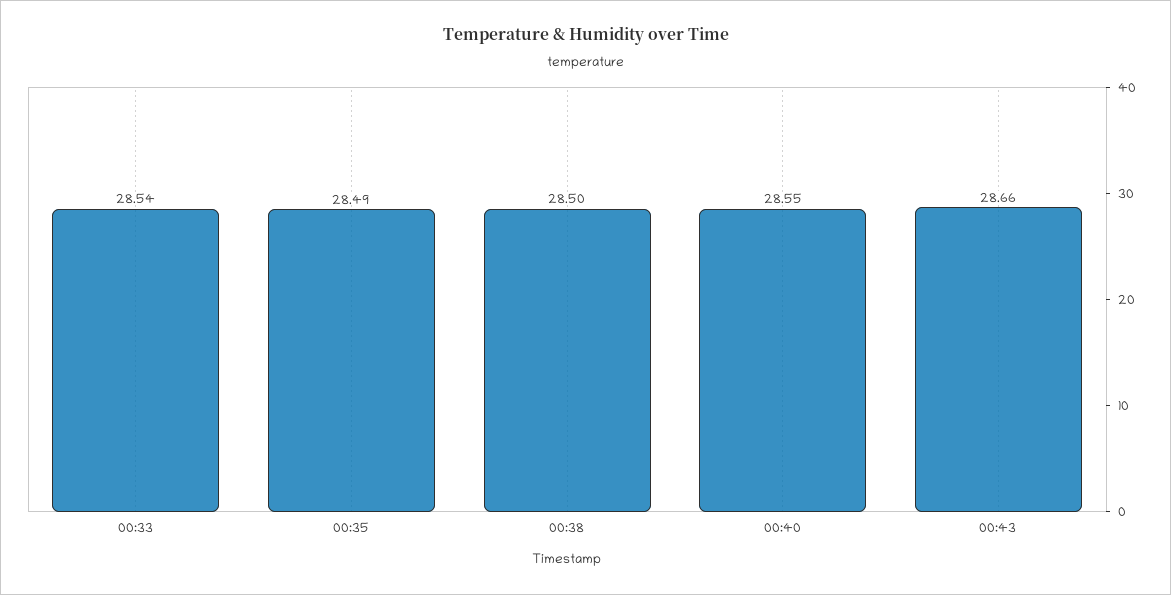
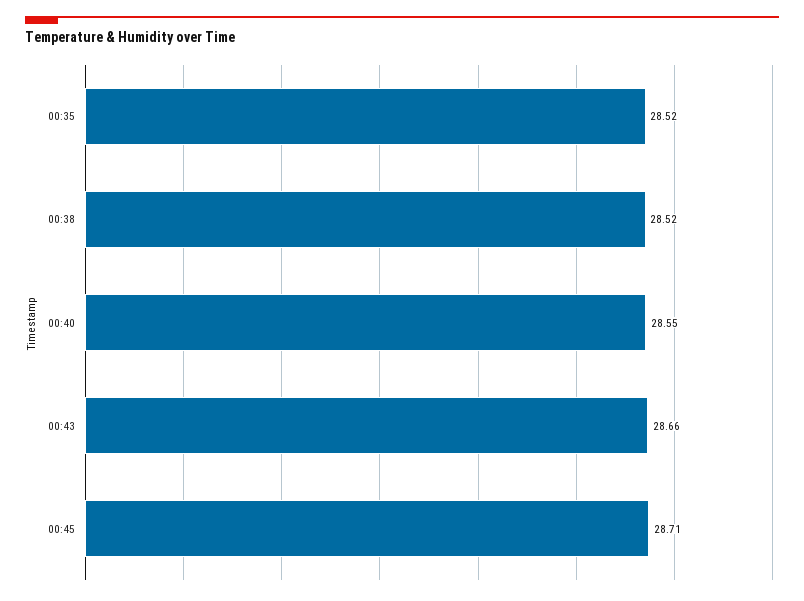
00:33: 28.54 -> none
00:35: 28.49 -> 28.52
00:38: 28.5 -> 28.52
00:45: none -> 28.71

